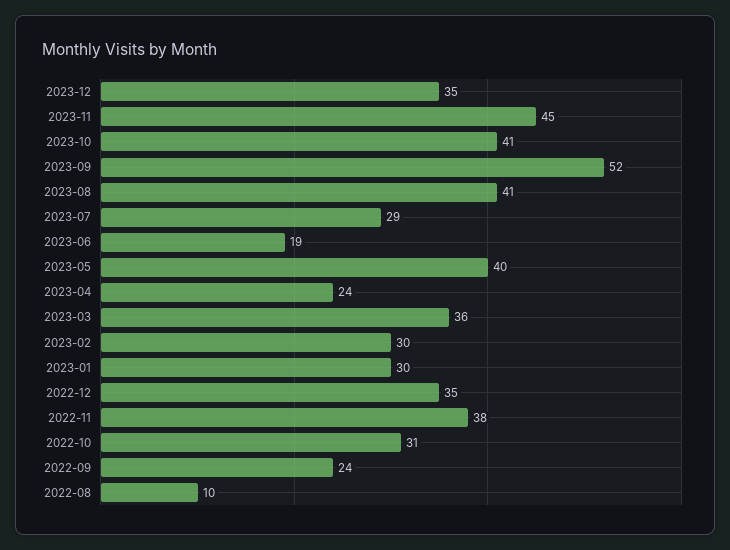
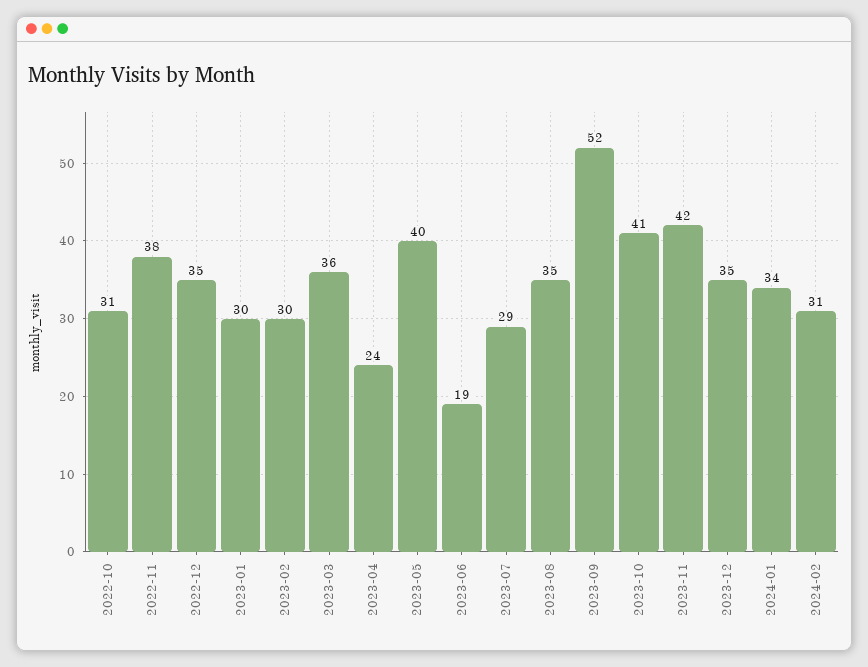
2023-11: 45 -> 42
2023-08: 41 -> 35
2022-09: 24 -> none
2022-08: 10 -> none
2024-01: none -> 34
2024-02: none -> 31

